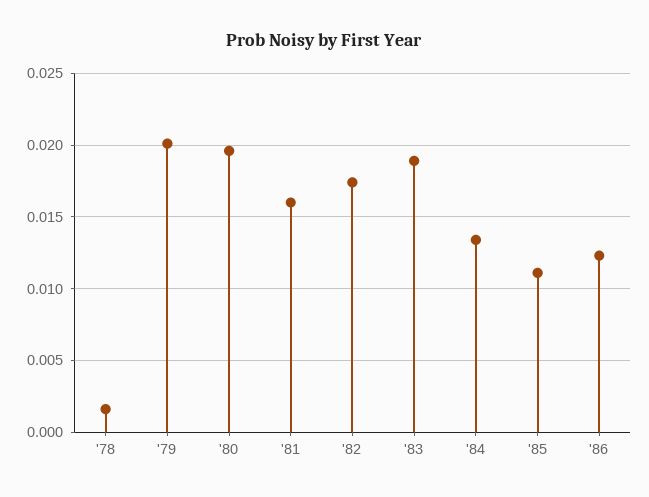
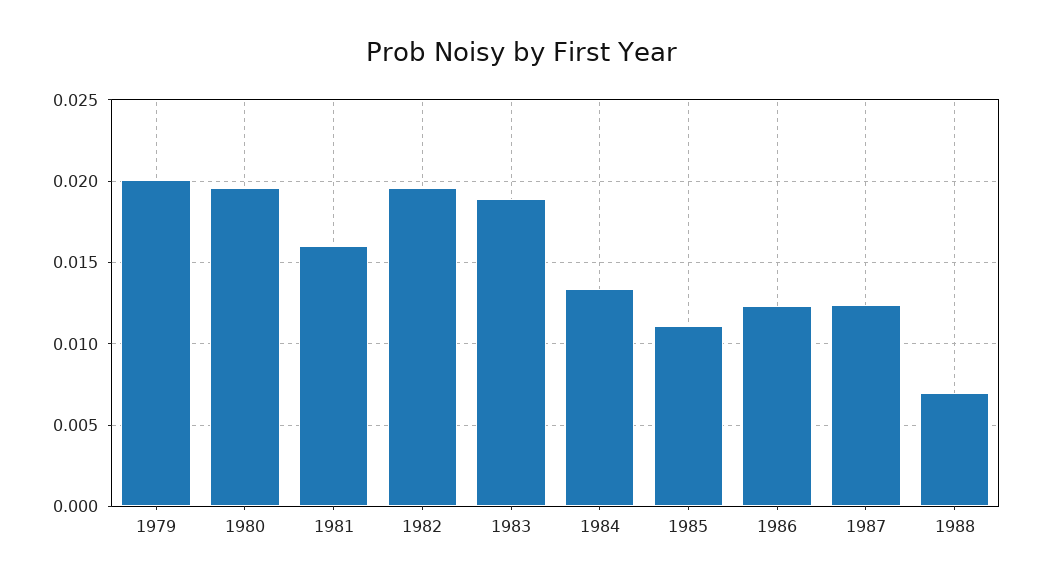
'78: 0.0015 -> none
'82: 0.0175 -> 0.0195
1987: none -> 0.0125
1988: none -> 0.007

